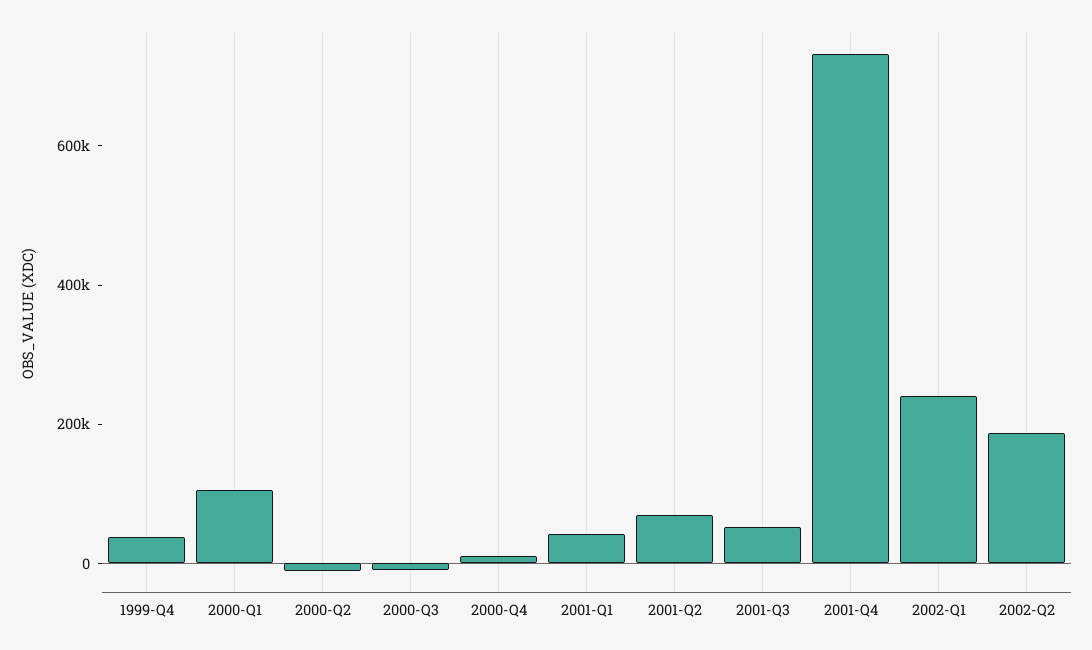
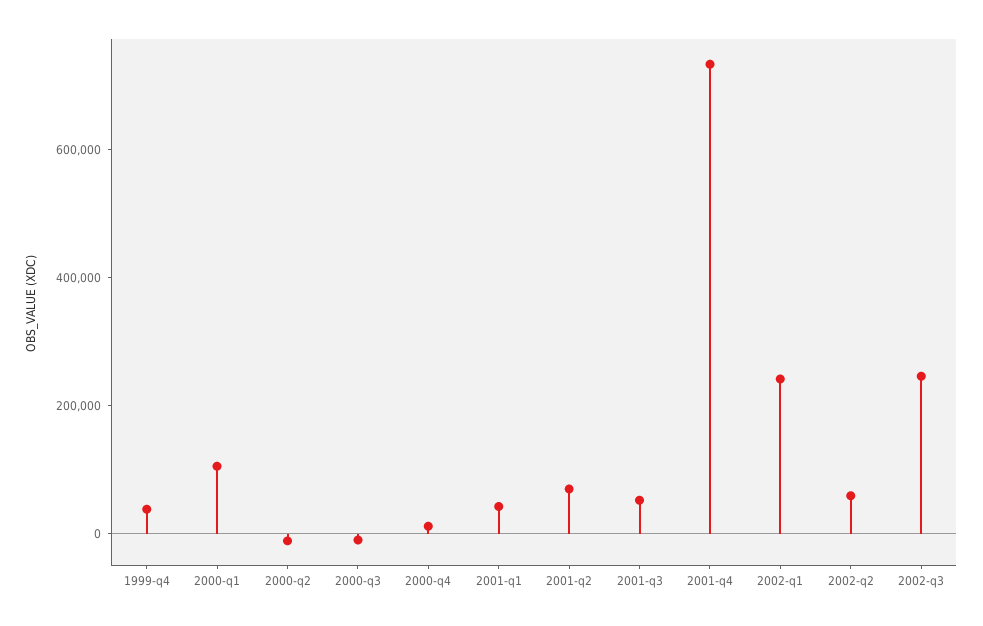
2002-Q2: 200000 -> 50000
2002-q3: none -> 250000

